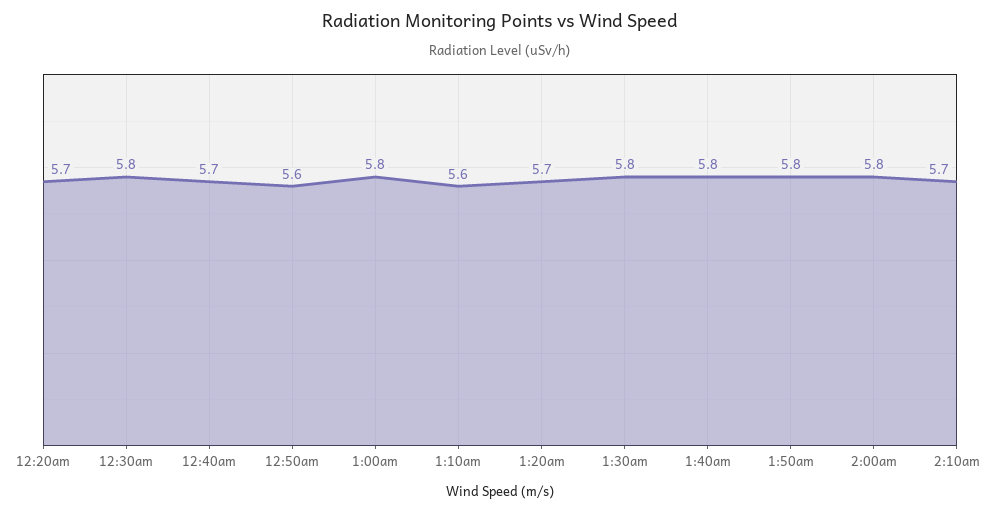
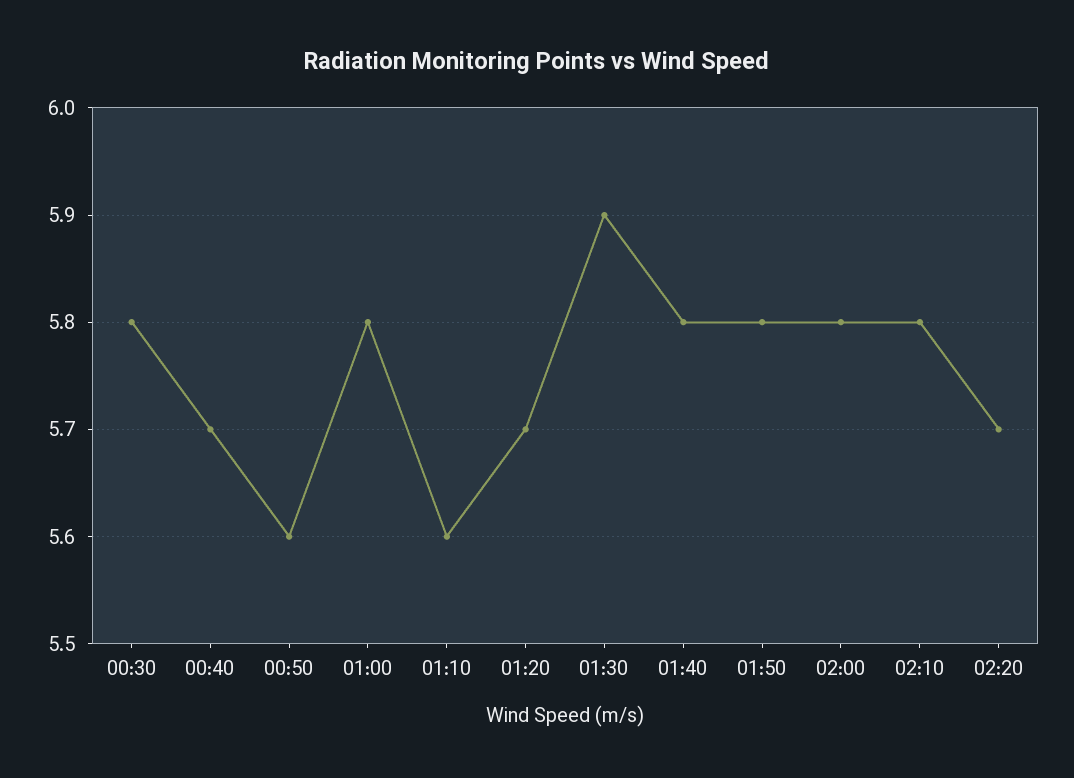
12:20am: 5.7 -> none
1:30am: 5.8 -> 5.9
2:10am: 5.7 -> 5.8
02:20: none -> 5.7

